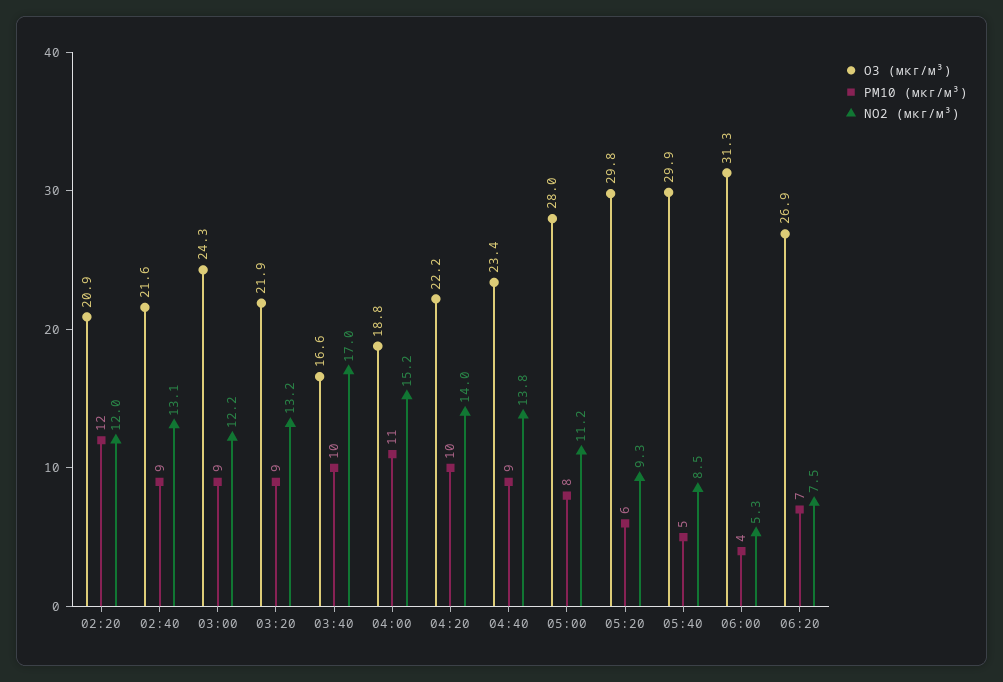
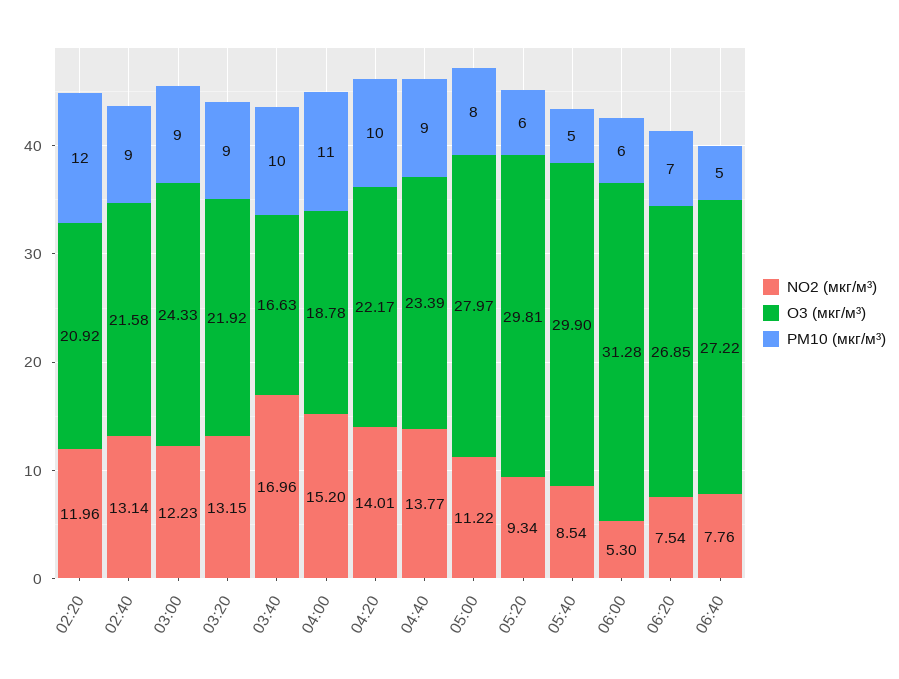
PM10 (мкг/м³), 06:00: 4 -> 6
NO2 (мкг/м³), 06:40: none -> 7.76
O3 (мкг/м³), 06:40: none -> 27.22
PM10 (мкг/м³), 06:40: none -> 5

